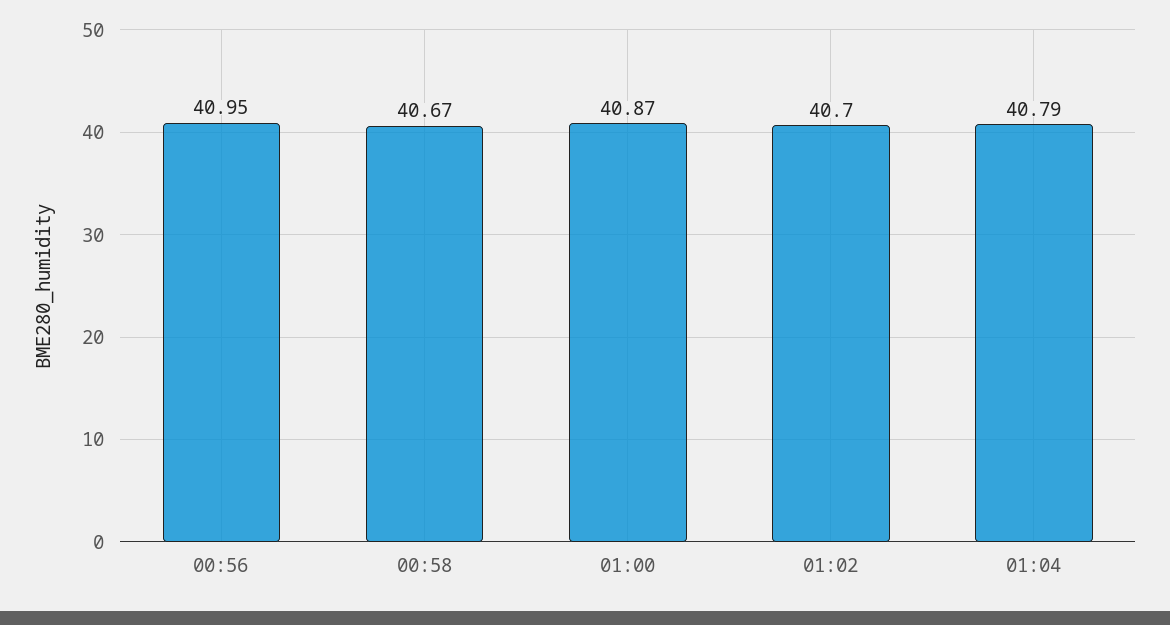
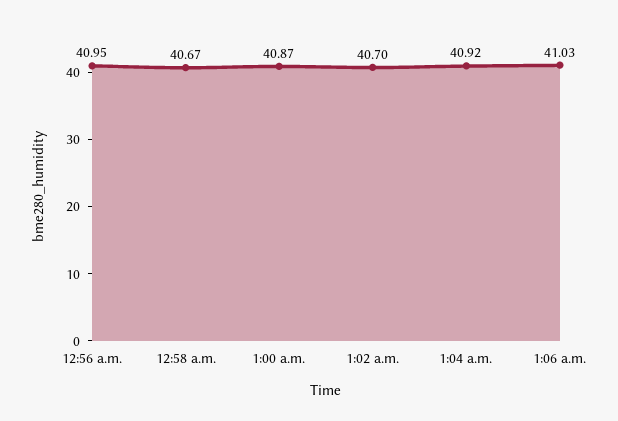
01:04: 40.79 -> 40.92
1:06 a.m.: none -> 41.03

